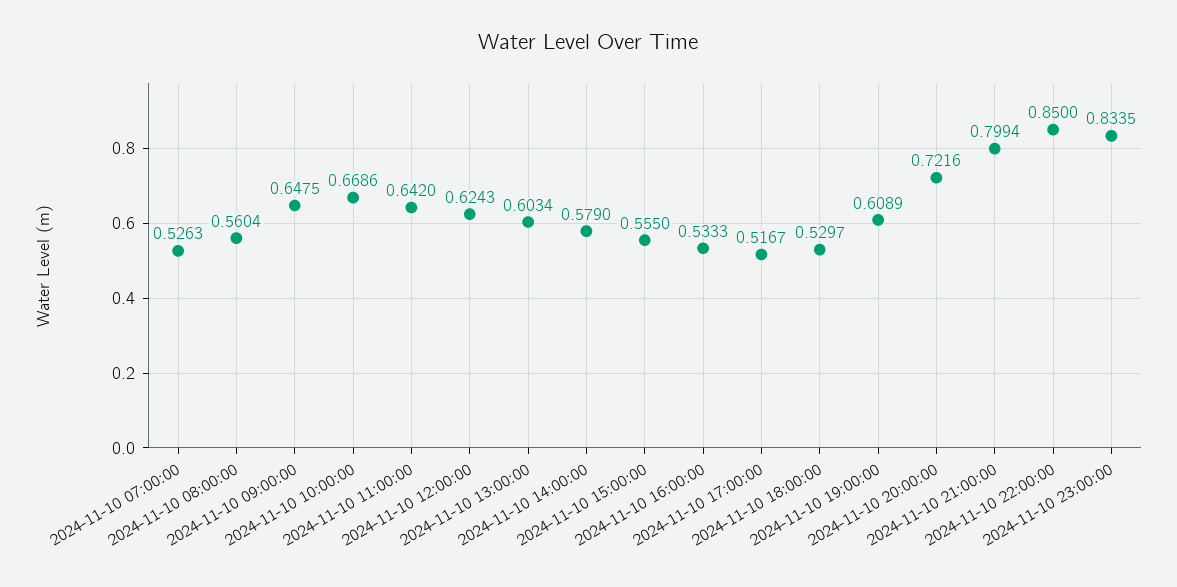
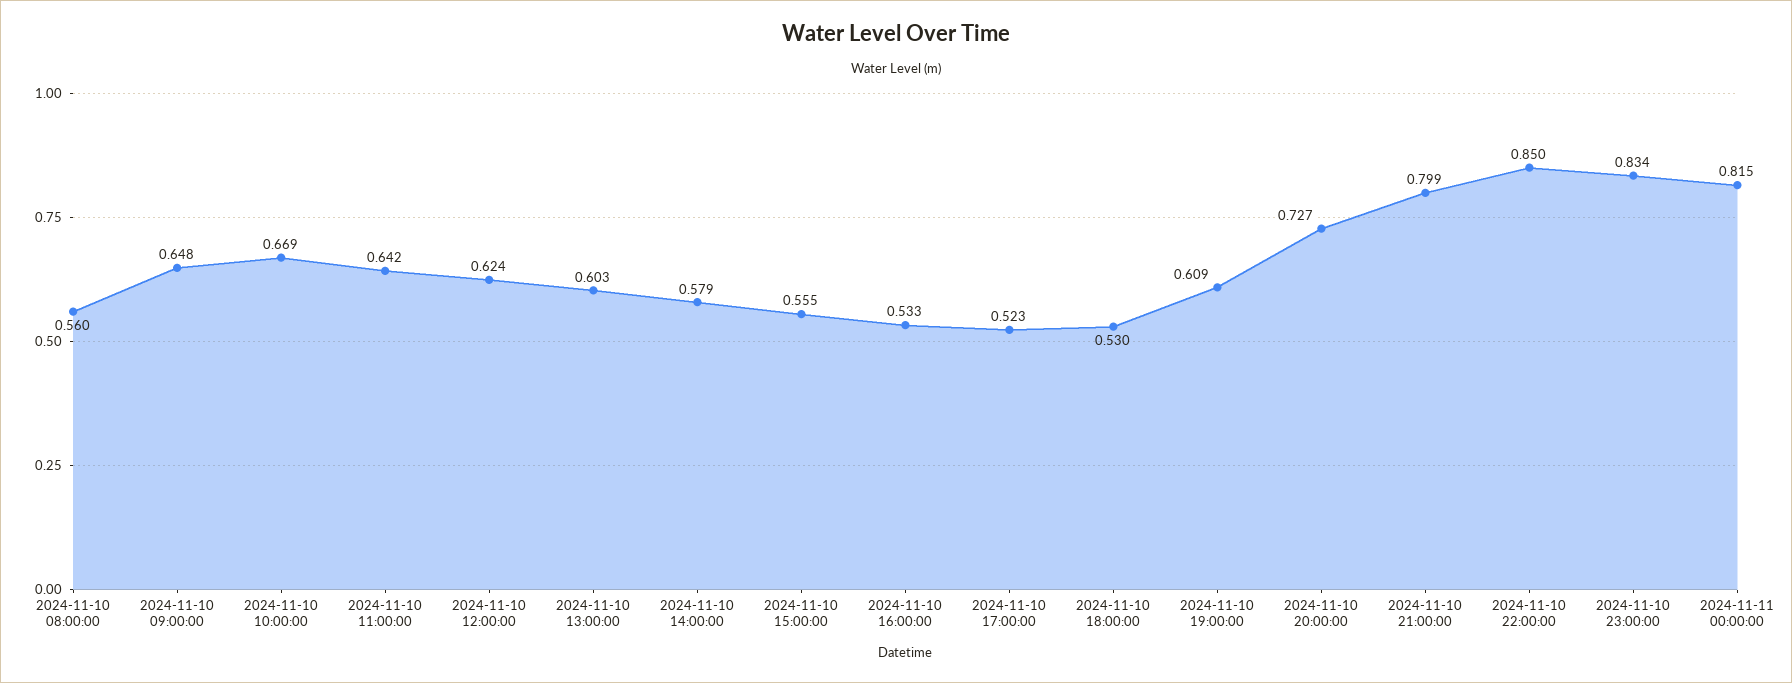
2024-11-10 07:00:00: 0.5263 -> none
2024-11-10 17:00:00: 0.5167 -> 0.523
2024-11-10 20:00:00: 0.7216 -> 0.727
2024-11-11 00:00:00: none -> 0.815

